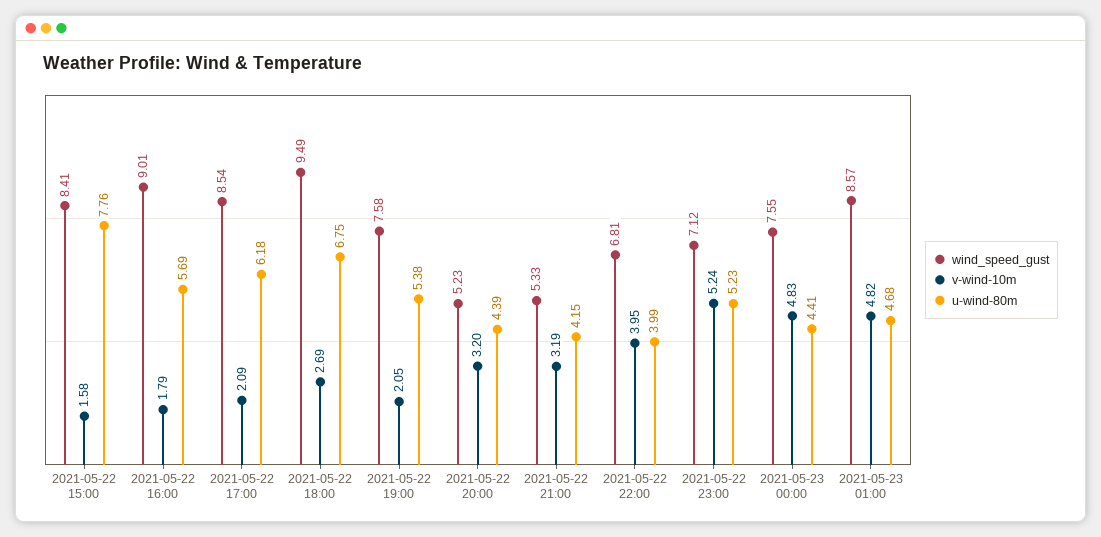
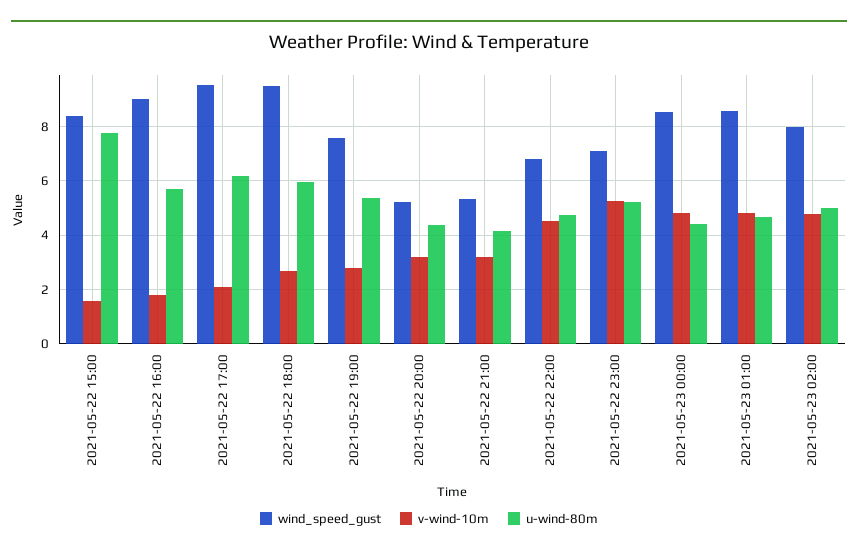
wind_speed_gust, 2021-05-22 17:00: 8.54 -> 9.5
u-wind-80m, 2021-05-22 18:00: 6.75 -> 6
v-wind-10m, 2021-05-22 19:00: 2.05 -> 2.75
v-wind-10m, 2021-05-22 22:00: 3.95 -> 4.5
u-wind-80m, 2021-05-22 22:00: 3.99 -> 4.75
wind_speed_gust, 2021-05-23 00:00: 7.55 -> 8.5
wind_speed_gust, 2021-05-23 02:00: none -> 8
v-wind-10m, 2021-05-23 02:00: none -> 4.75
u-wind-80m, 2021-05-23 02:00: none -> 5

